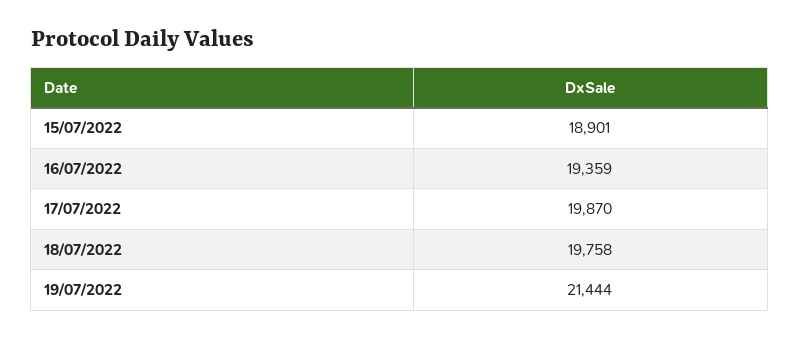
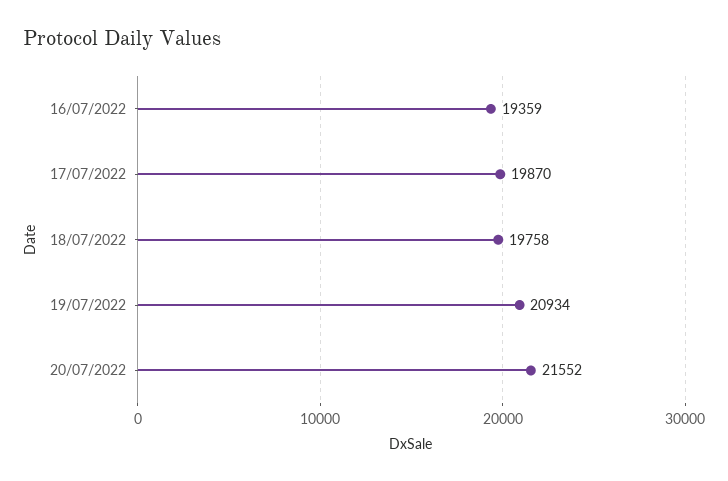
15/07/2022: 18901 -> none
19/07/2022: 21444 -> 20934
20/07/2022: none -> 21552

